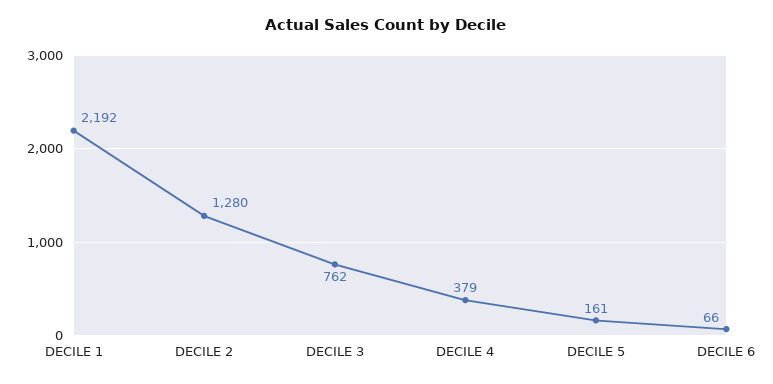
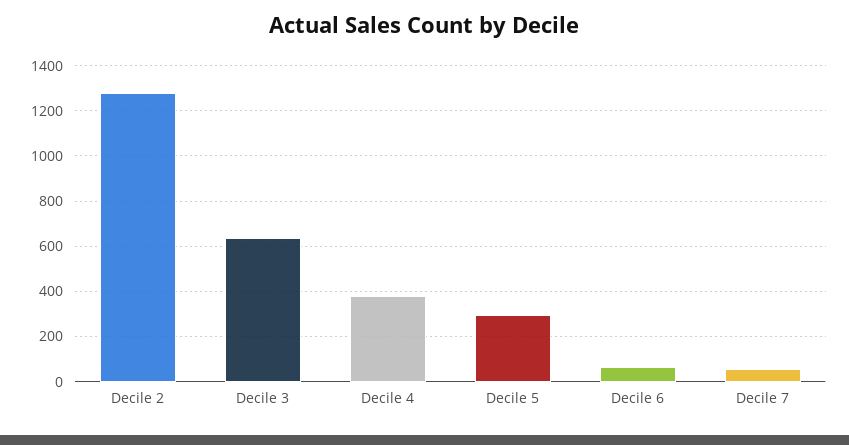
DECILE 1: 2192 -> none
DECILE 3: 762 -> 650
DECILE 5: 161 -> 300
Decile 7: none -> 50

